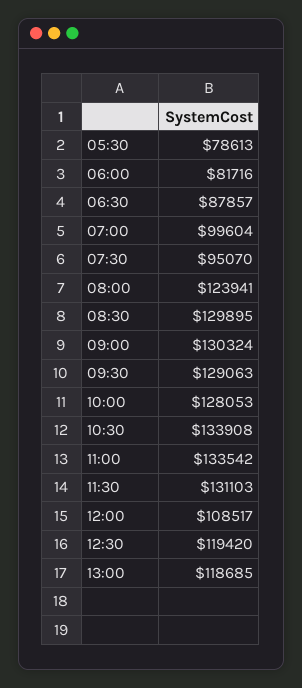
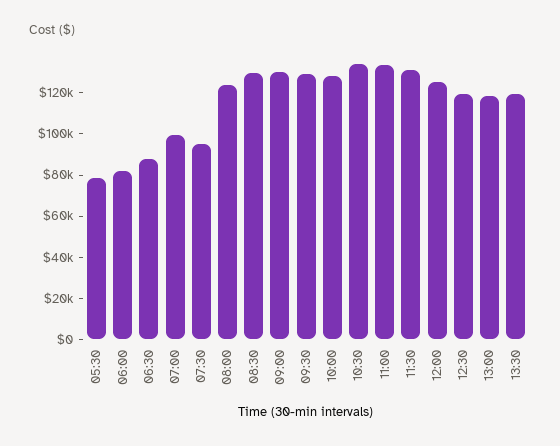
12:00: 108517 -> 125000
13:30: none -> 120000

